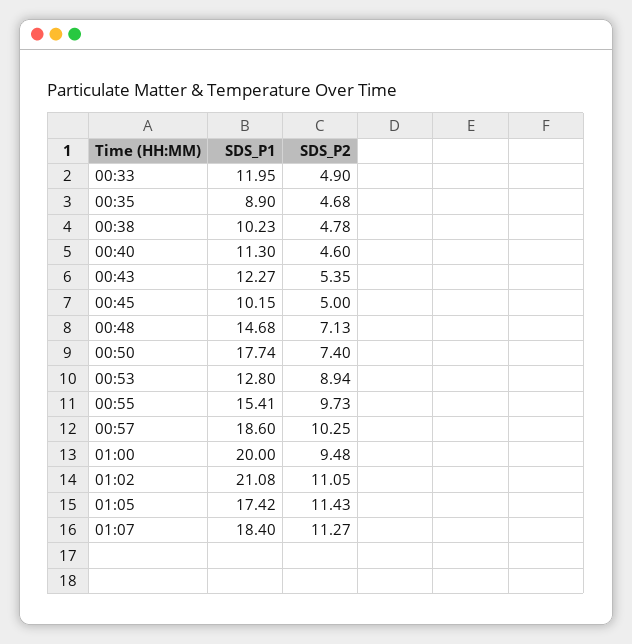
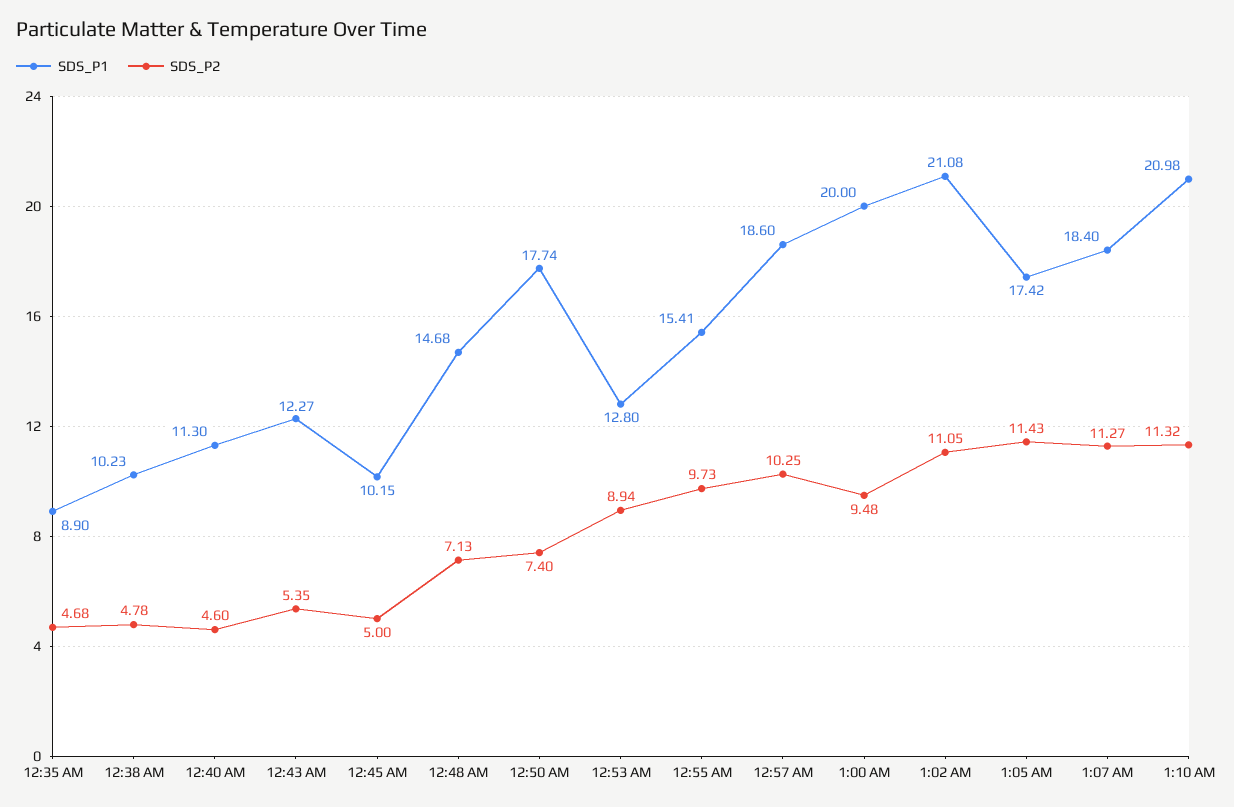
SDS_P1, 00:33: 11.95 -> none
SDS_P2, 00:33: 4.9 -> none
SDS_P1, 1:10 AM: none -> 20.98
SDS_P2, 1:10 AM: none -> 11.32

